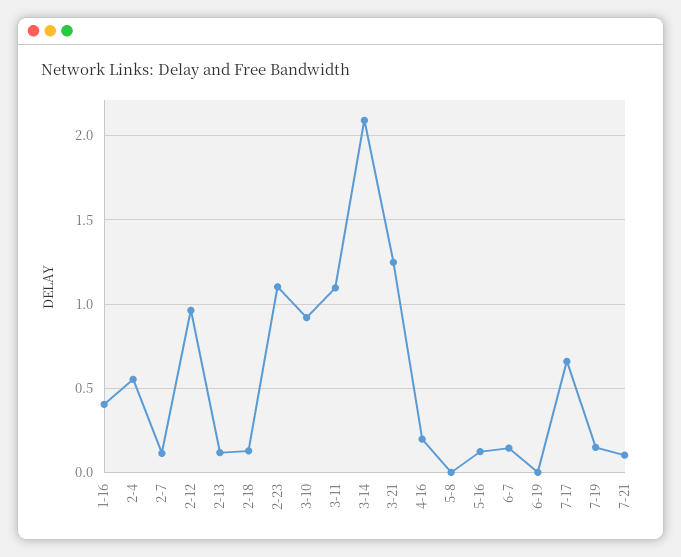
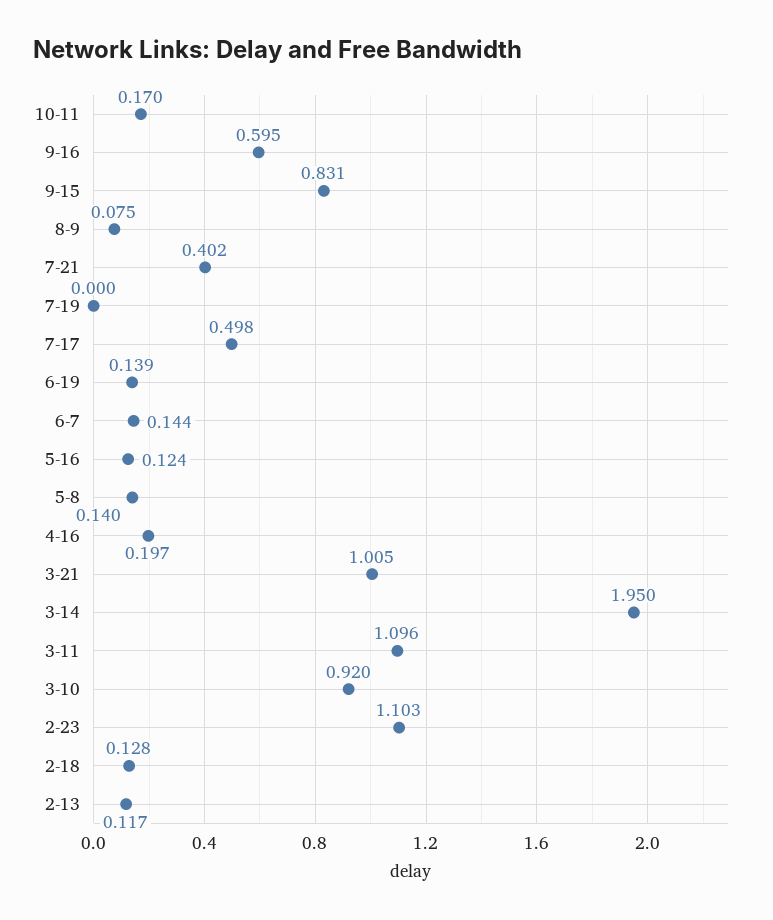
1-16: 0.4 -> none
2-4: 0.55 -> none
2-7: 0.1 -> none
2-12: 0.95 -> none
3-14: 2.1 -> 1.95
3-21: 1.25 -> 1.005
5-8: 0 -> 0.14
6-19: 0 -> 0.139
7-17: 0.65 -> 0.498
7-19: 0.15 -> 0
7-21: 0.1 -> 0.402
10-11: none -> 0.17
9-16: none -> 0.595
9-15: none -> 0.831
8-9: none -> 0.075

